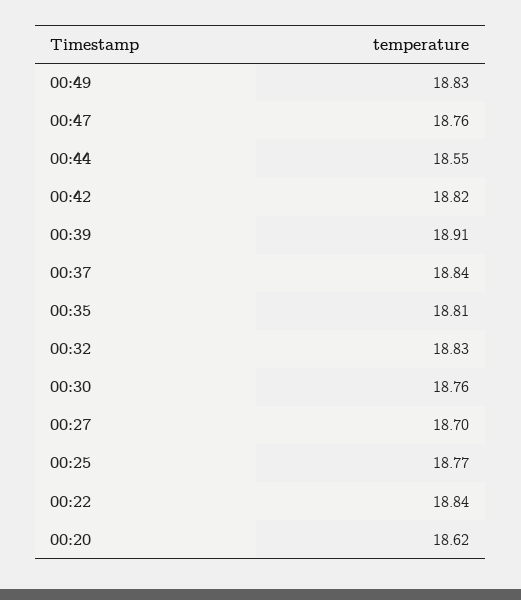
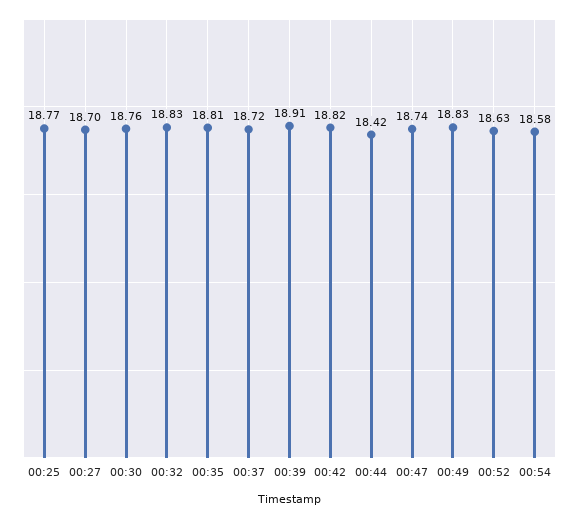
00:47: 18.76 -> 18.74
00:44: 18.55 -> 18.42
00:37: 18.84 -> 18.72
00:22: 18.84 -> none
00:20: 18.62 -> none
00:52: none -> 18.63
00:54: none -> 18.58

